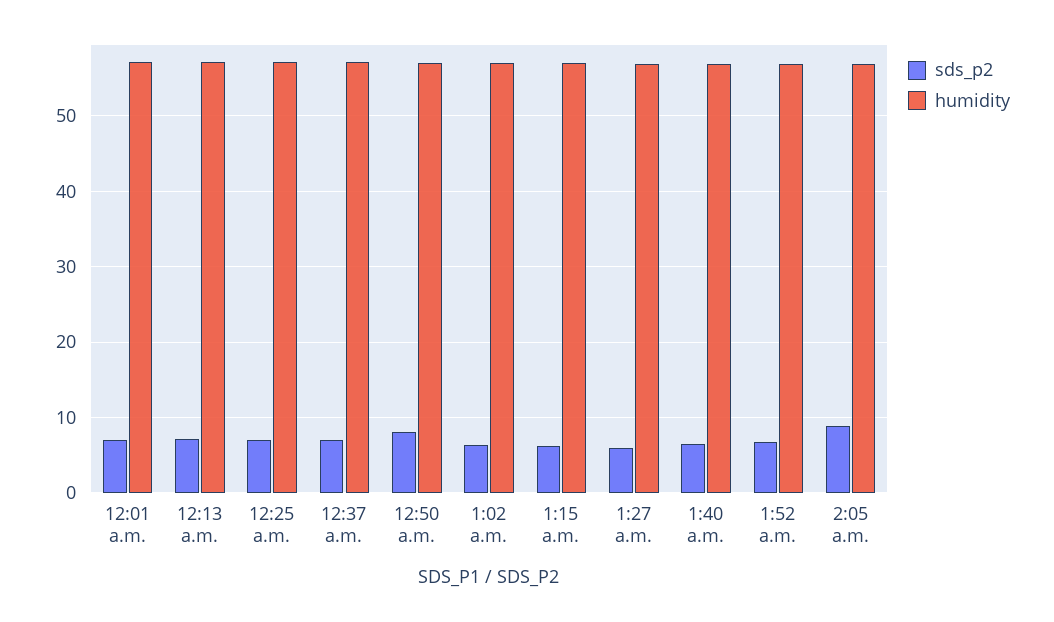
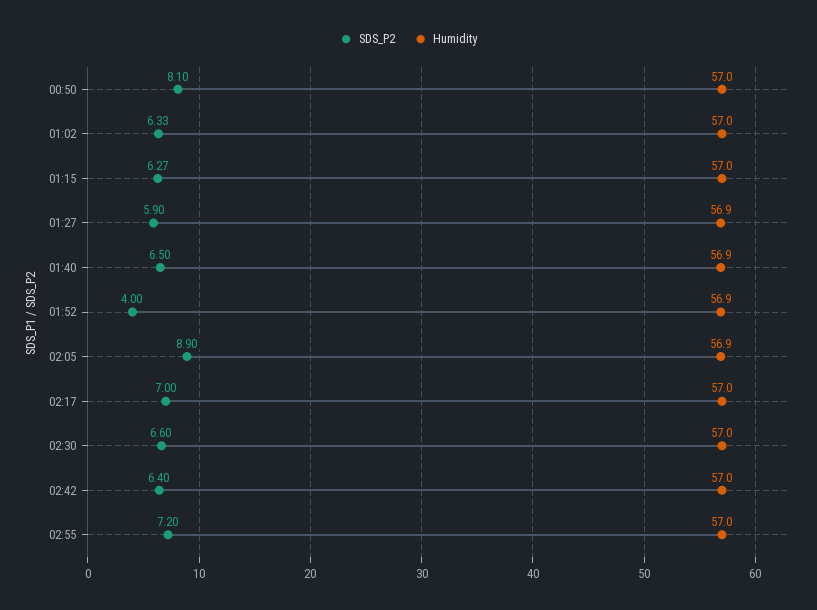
sds_p2, 12:01 a.m.: 7 -> none
humidity, 12:01 a.m.: 57 -> none
sds_p2, 12:13 a.m.: 7 -> none
humidity, 12:13 a.m.: 57 -> none
sds_p2, 12:25 a.m.: 7 -> none
humidity, 12:25 a.m.: 57 -> none
sds_p2, 12:37 a.m.: 7 -> none
humidity, 12:37 a.m.: 57 -> none
sds_p2, 1:52 a.m.: 7 -> 4
sds_p2, 02:17: none -> 7
humidity, 02:17: none -> 57
sds_p2, 02:30: none -> 6.6
humidity, 02:30: none -> 57
sds_p2, 02:42: none -> 6.4
humidity, 02:42: none -> 57
sds_p2, 02:55: none -> 7.2
humidity, 02:55: none -> 57

